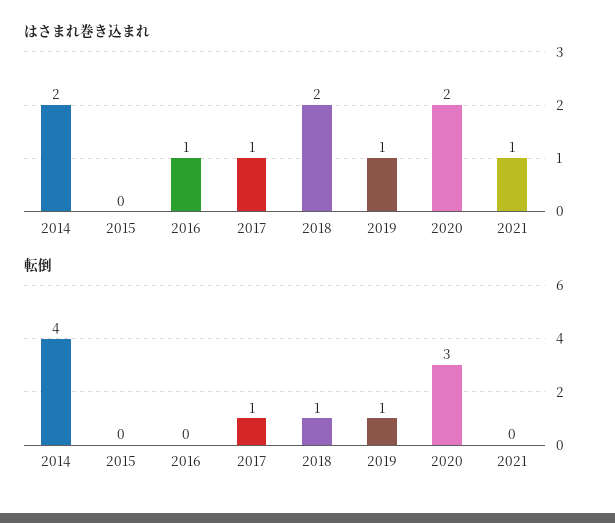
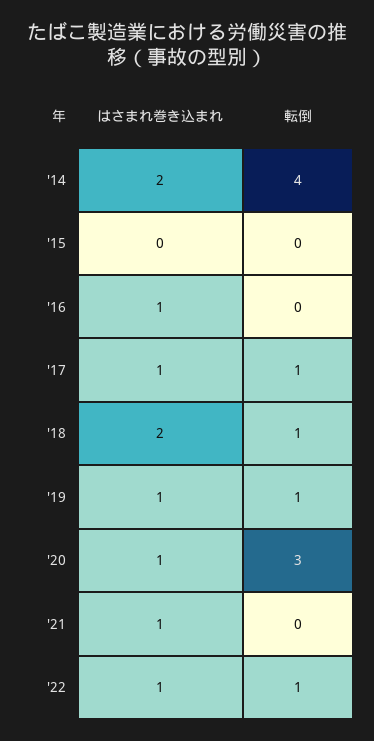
はさまれ巻き込まれ, 2020: 2 -> 1
はさまれ巻き込まれ, '22: none -> 1
転倒, '22: none -> 1

